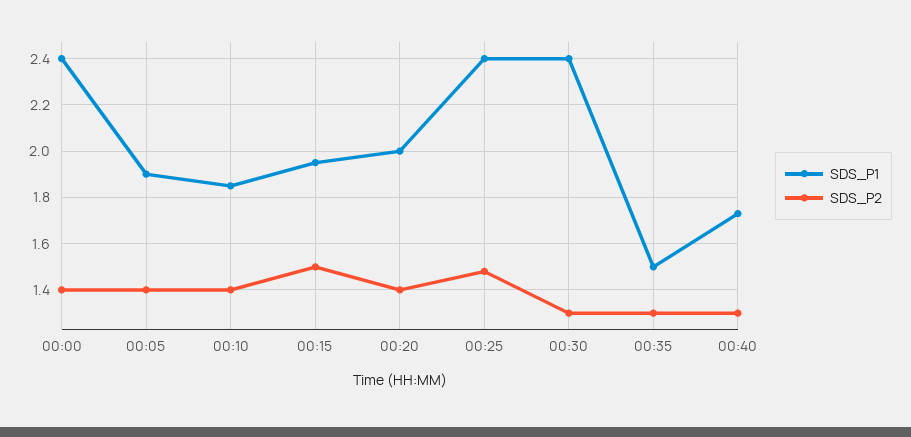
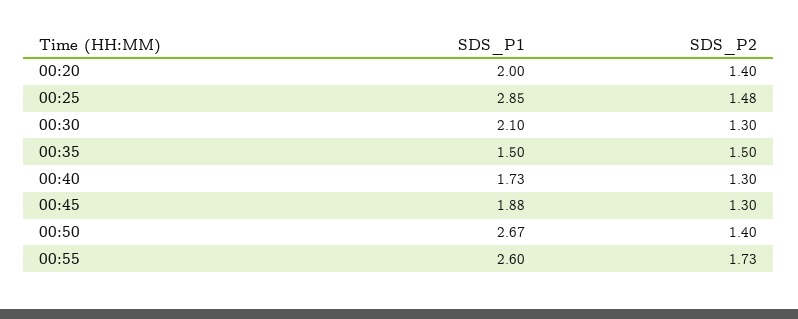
SDS_P1, 00:00: 2.4 -> none
SDS_P2, 00:00: 1.4 -> none
SDS_P1, 00:05: 1.9 -> none
SDS_P2, 00:05: 1.4 -> none
SDS_P1, 00:10: 1.85 -> none
SDS_P2, 00:10: 1.4 -> none
SDS_P1, 00:15: 1.95 -> none
SDS_P2, 00:15: 1.5 -> none
SDS_P1, 00:25: 2.4 -> 2.85
SDS_P1, 00:30: 2.4 -> 2.1
SDS_P2, 00:35: 1.3 -> 1.5
SDS_P1, 00:45: none -> 1.88
SDS_P2, 00:45: none -> 1.3
SDS_P1, 00:50: none -> 2.67
SDS_P2, 00:50: none -> 1.4
SDS_P1, 00:55: none -> 2.6
SDS_P2, 00:55: none -> 1.73

